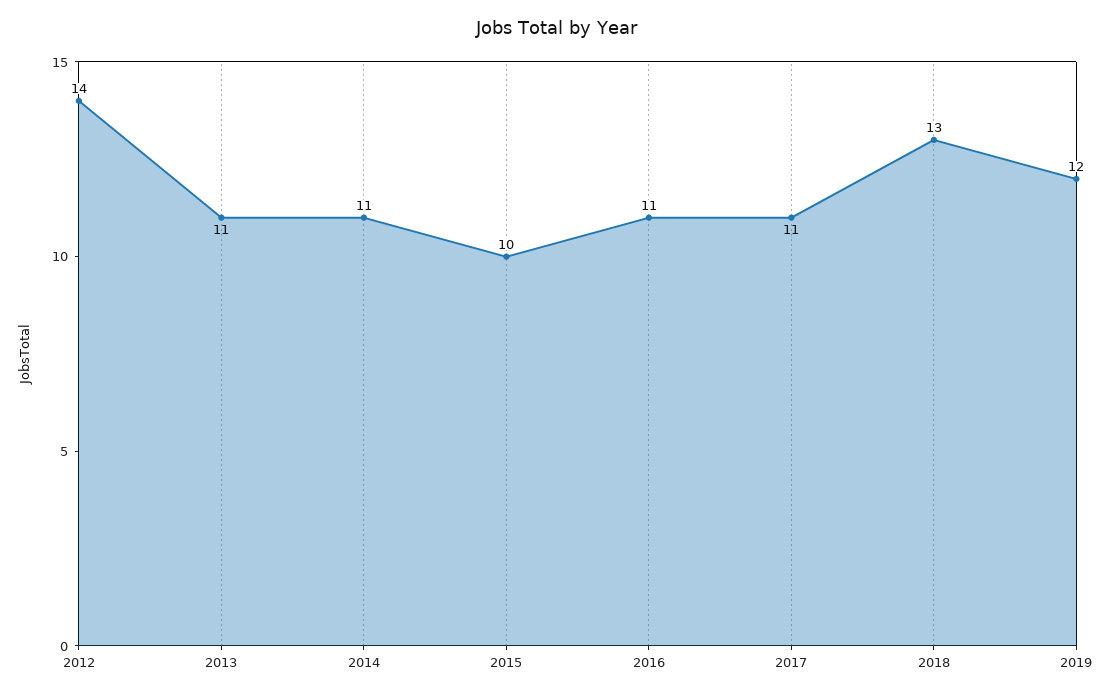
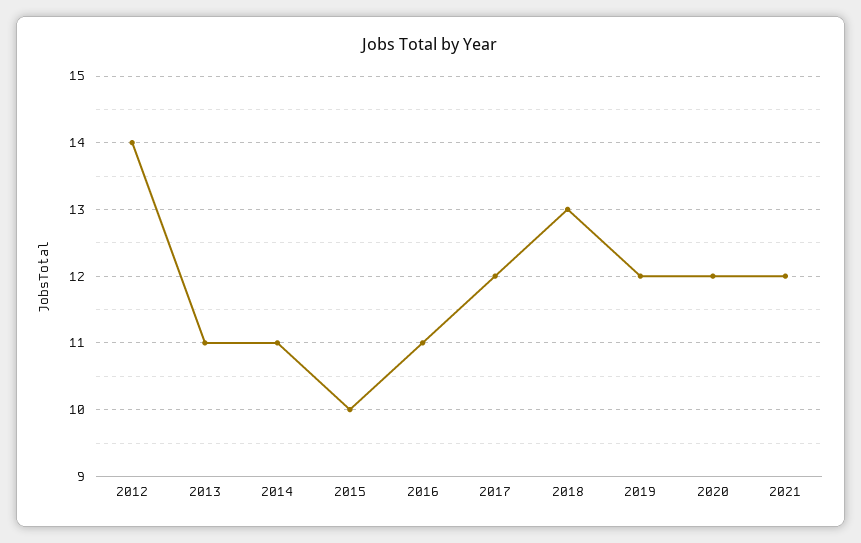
2017: 11 -> 12
2020: none -> 12
2021: none -> 12

